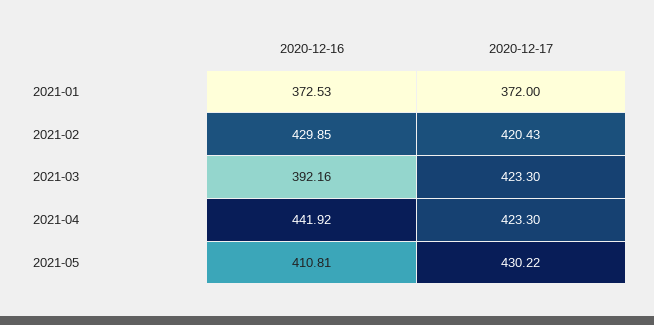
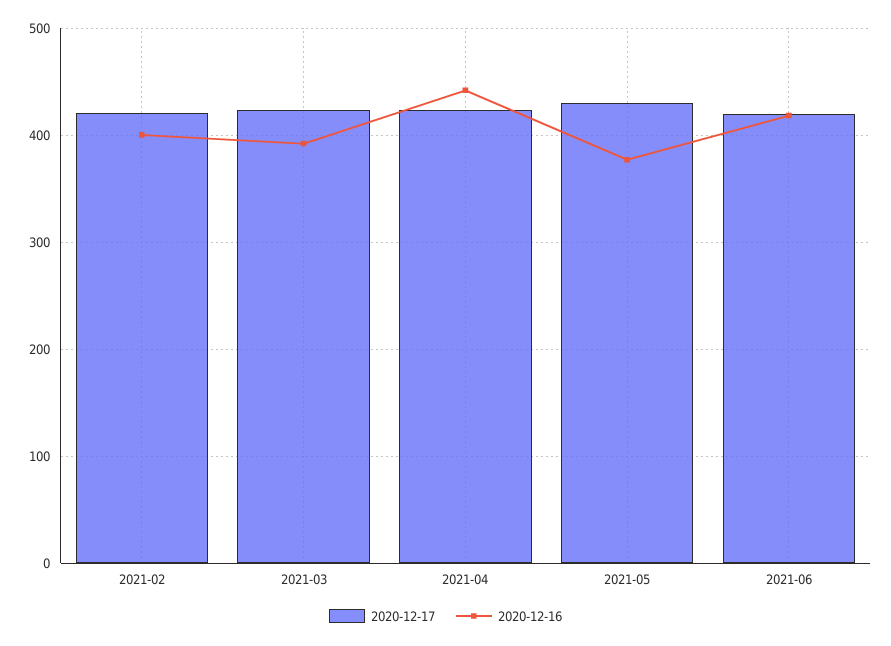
2020-12-16, 2021-01: 372.53 -> none
2020-12-17, 2021-01: 372 -> none
2020-12-16, 2021-02: 429.85 -> 400
2020-12-16, 2021-05: 410.81 -> 380
2020-12-17, 2021-06: none -> 420
2020-12-16, 2021-06: none -> 420

